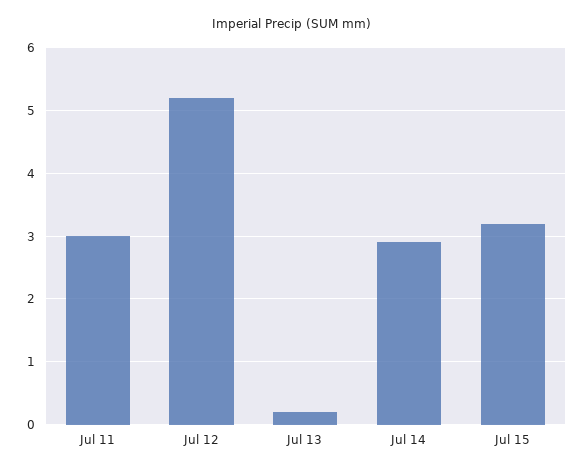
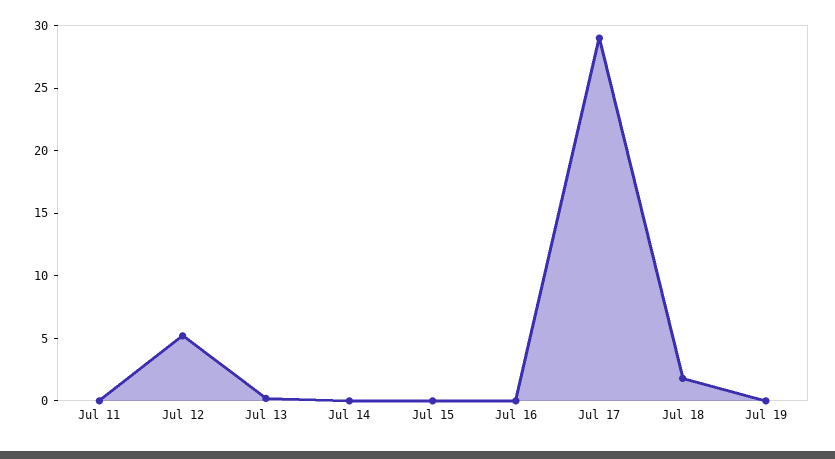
Jul 11: 3 -> 0
Jul 14: 2.9 -> 0
Jul 15: 3.2 -> 0
Jul 16: none -> 0
Jul 17: none -> 29
Jul 18: none -> 2
Jul 19: none -> 0

